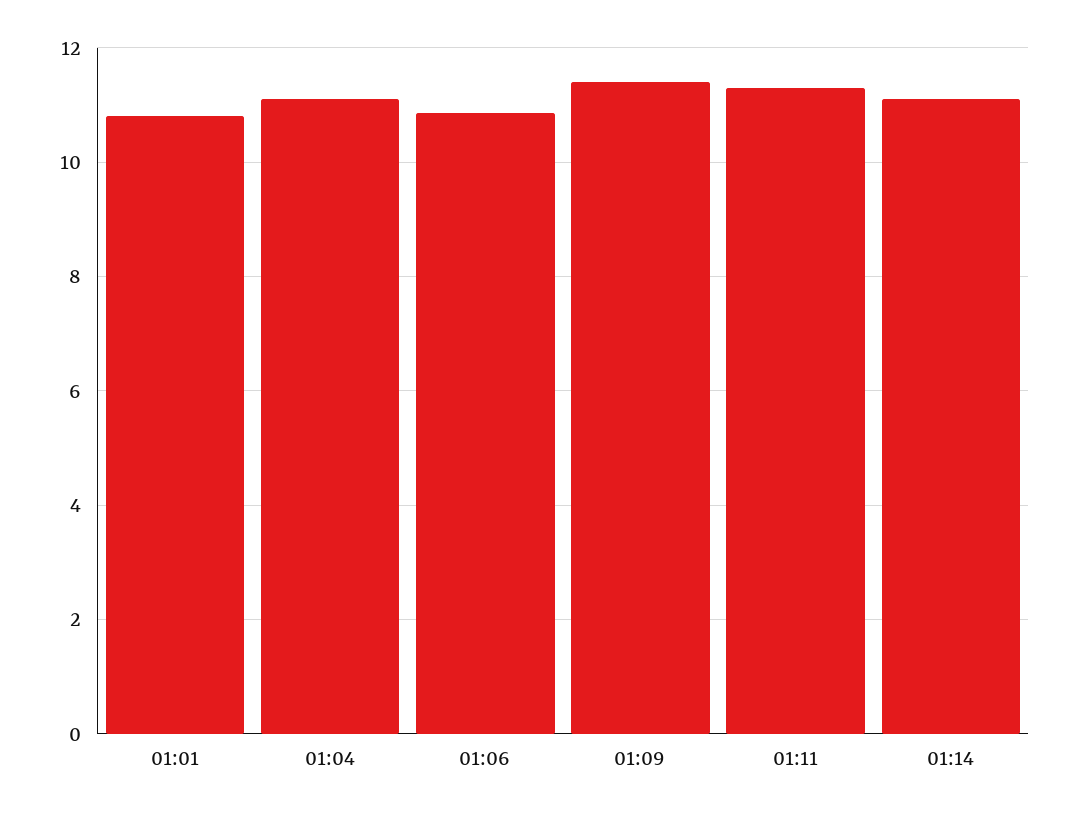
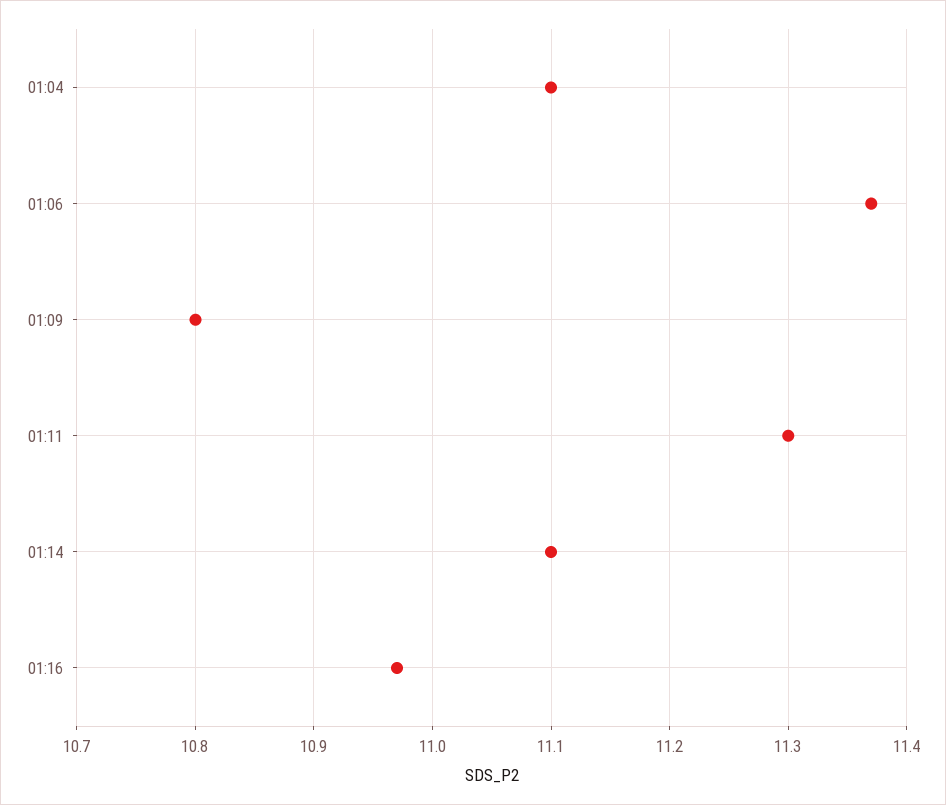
01:01: 10.8 -> none
01:06: 10.8 -> 11.37
01:09: 11.4 -> 10.8
01:16: none -> 10.97

